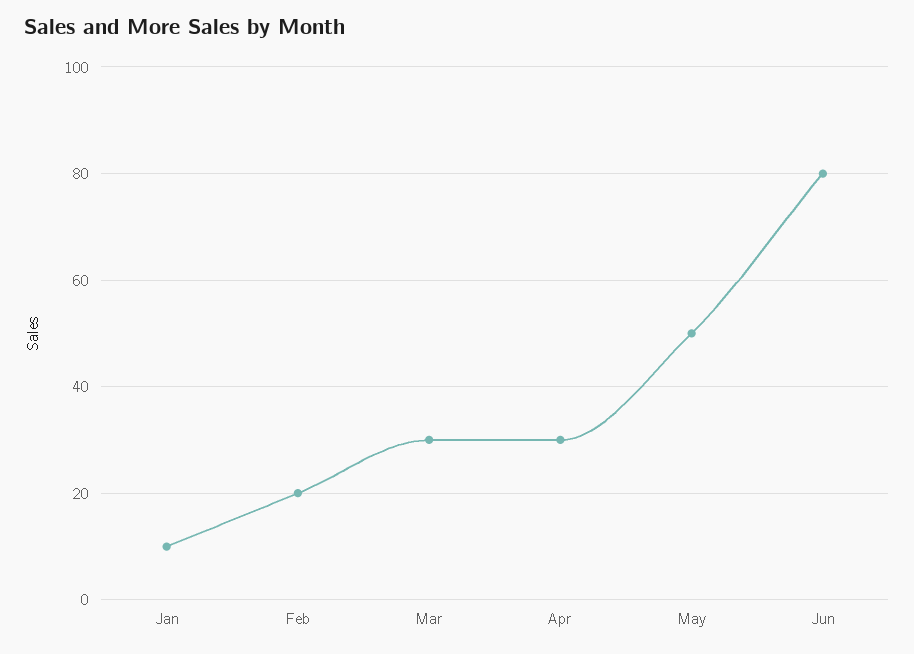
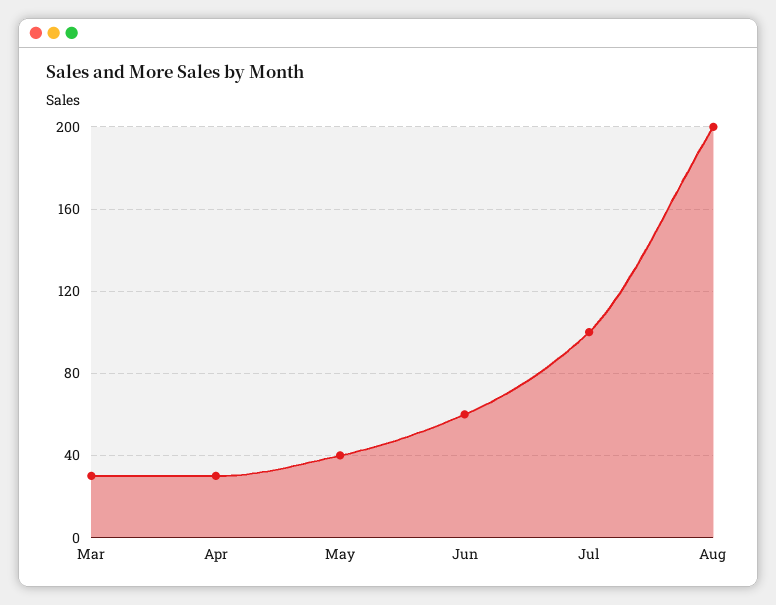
Jan: 10 -> none
Feb: 20 -> none
May: 50 -> 40
Jun: 80 -> 60
Jul: none -> 100
Aug: none -> 200

